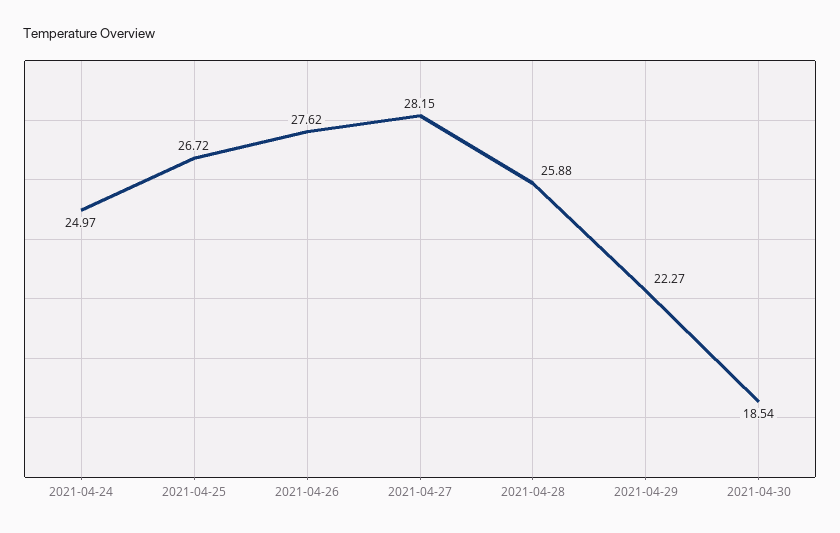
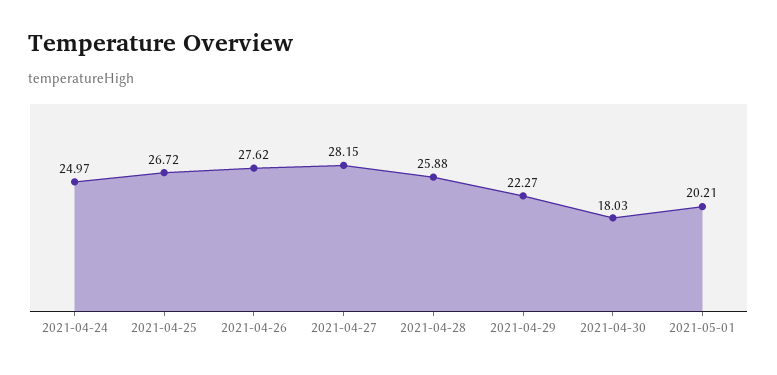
2021-04-30: 18.54 -> 18.03
2021-05-01: none -> 20.21

